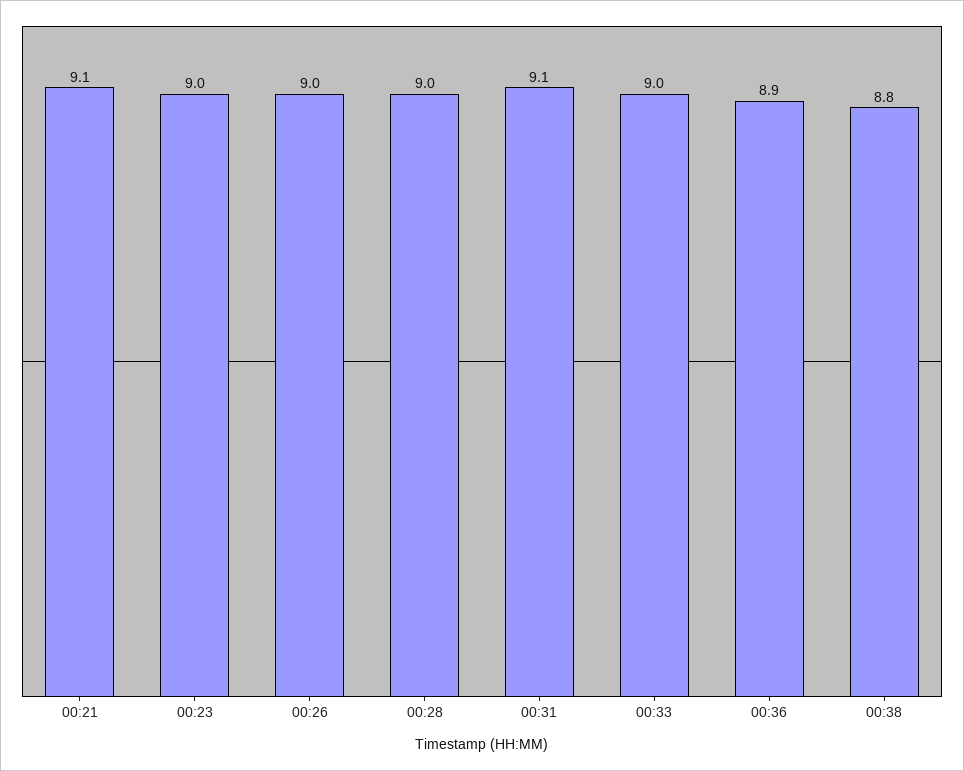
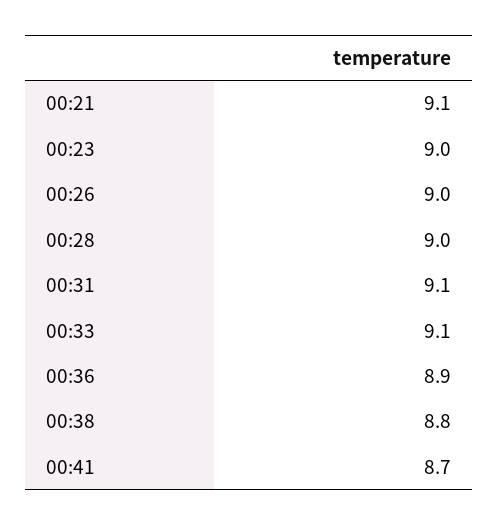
00:33: 9 -> 9.1
00:41: none -> 8.7

